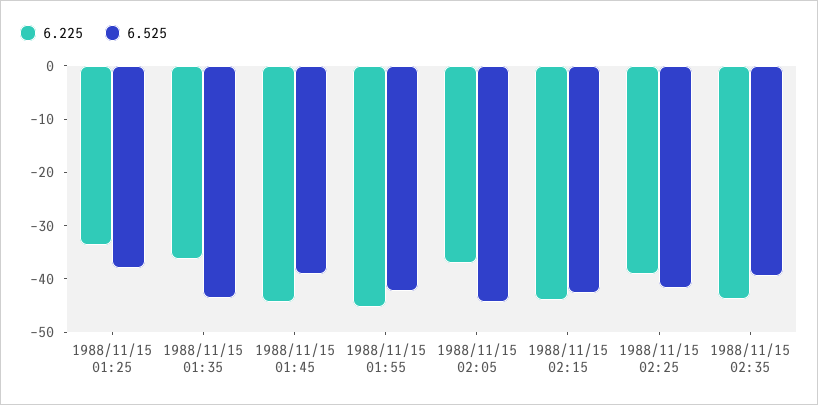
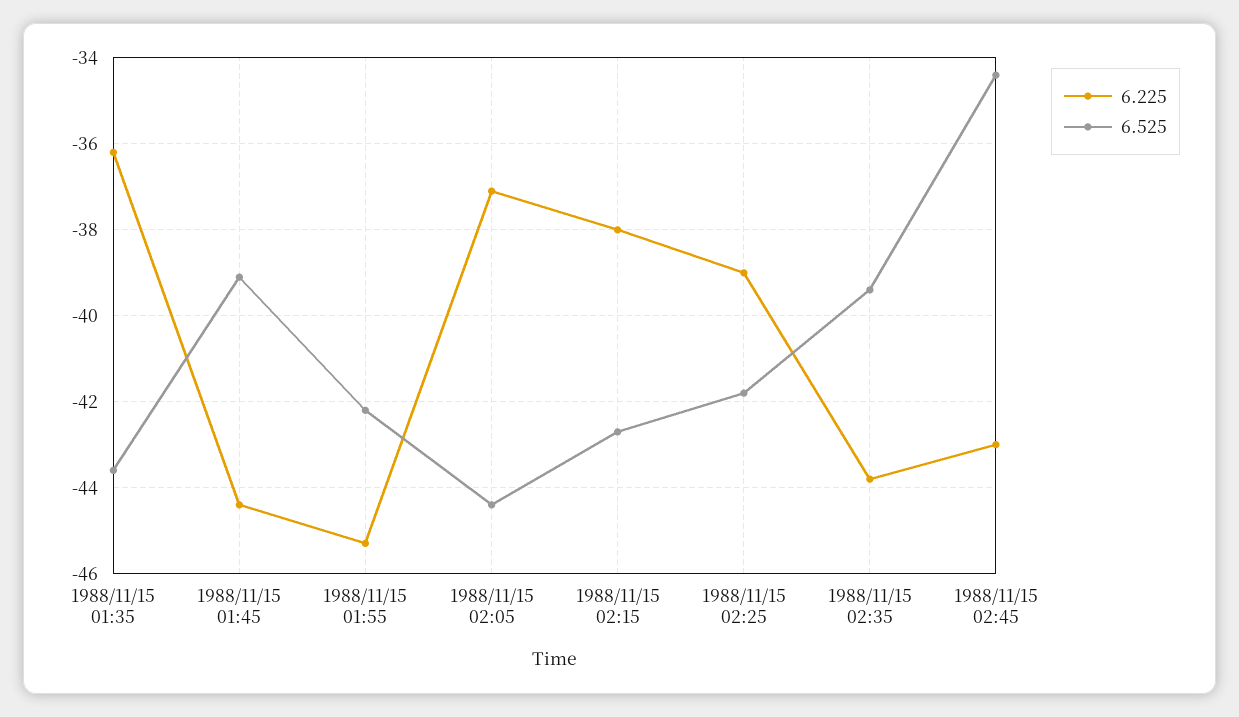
6.225, 1988/11/15 01:25: -34 -> none
6.525, 1988/11/15 01:25: -38 -> none
6.225, 1988/11/15 02:15: -44 -> -38
6.225, 1988/11/15 02:45: none -> -43
6.525, 1988/11/15 02:45: none -> -34.5

